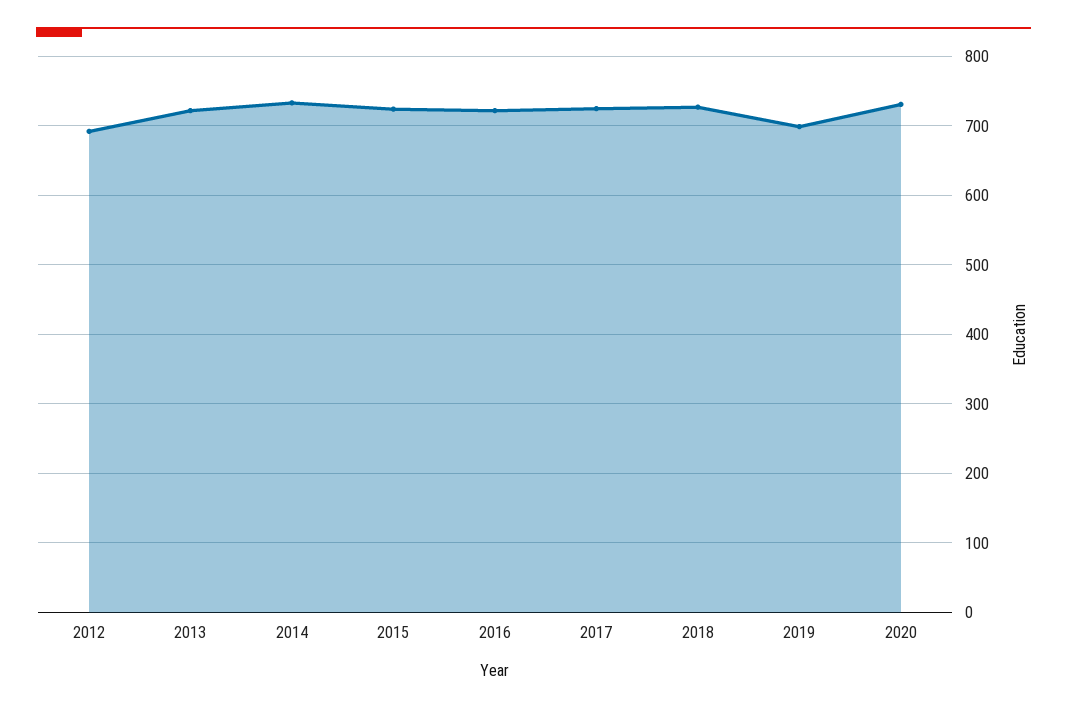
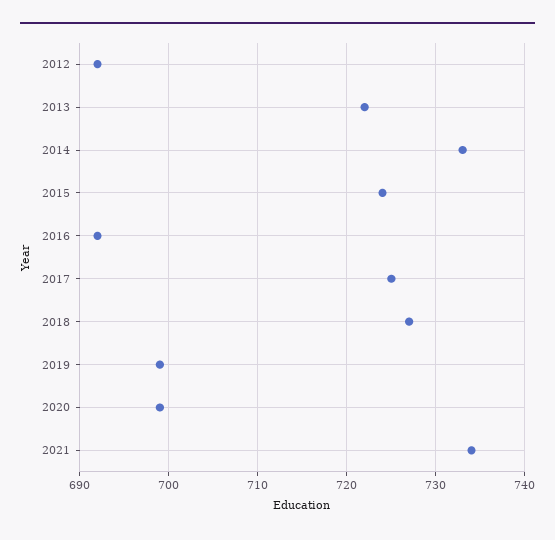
2016: 720 -> 692
2020: 730 -> 699
2021: none -> 734

